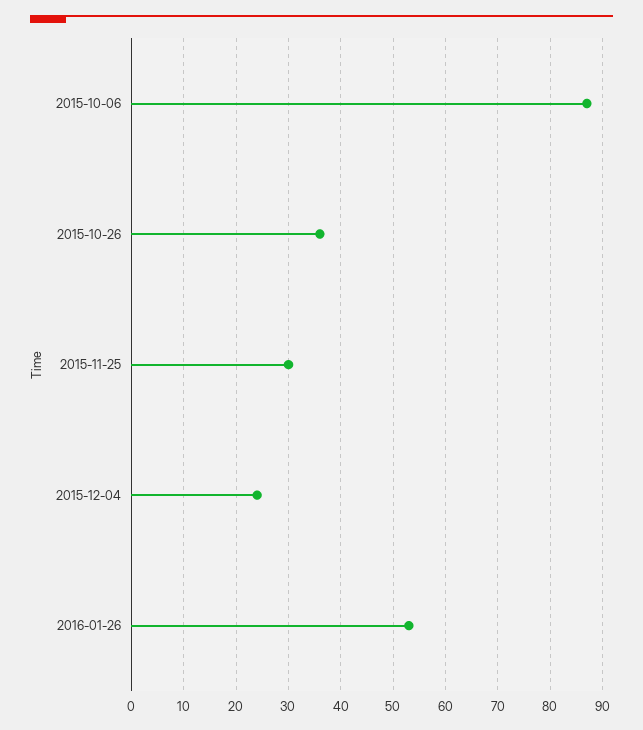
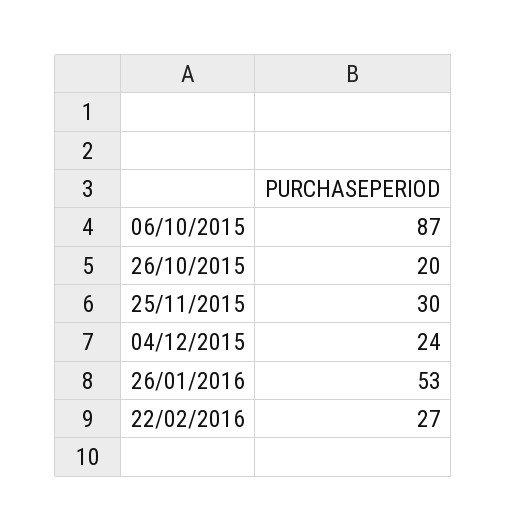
2015-10-26: 35 -> 20
22/02/2016: none -> 27

